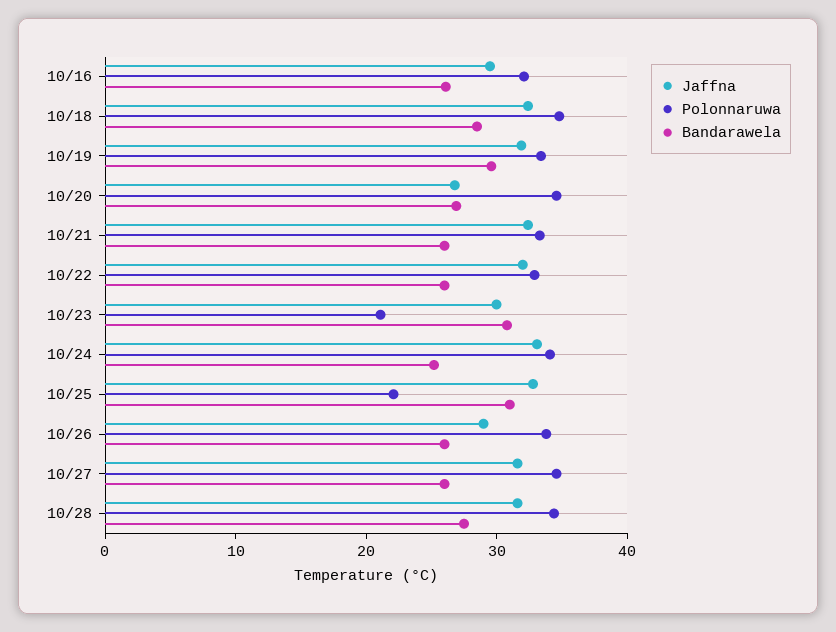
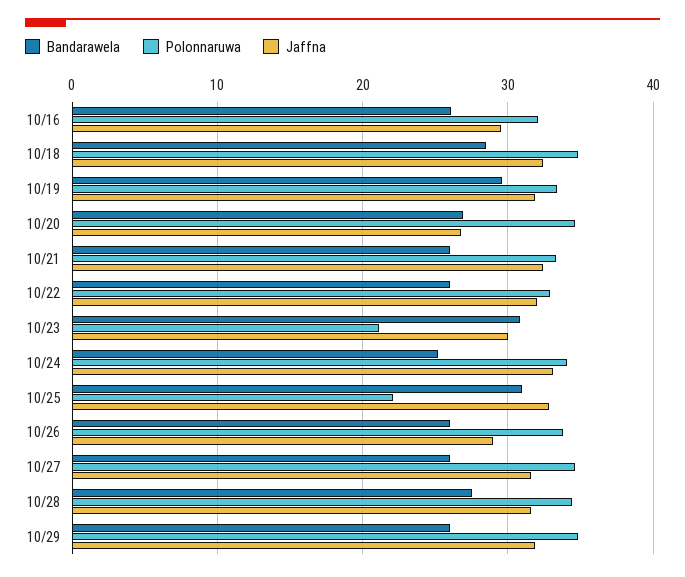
Bandarawela, 10/29: none -> 26
Polonnaruwa, 10/29: none -> 35
Jaffna, 10/29: none -> 32

